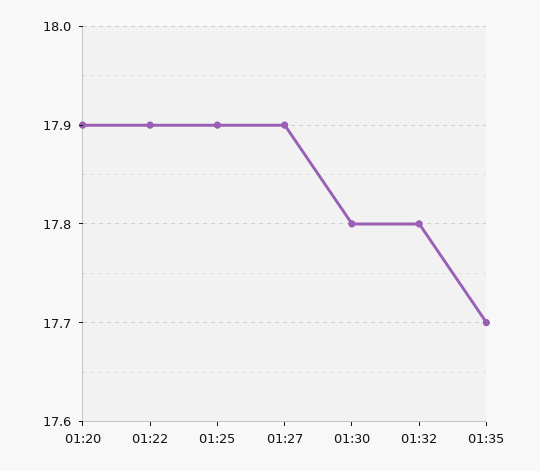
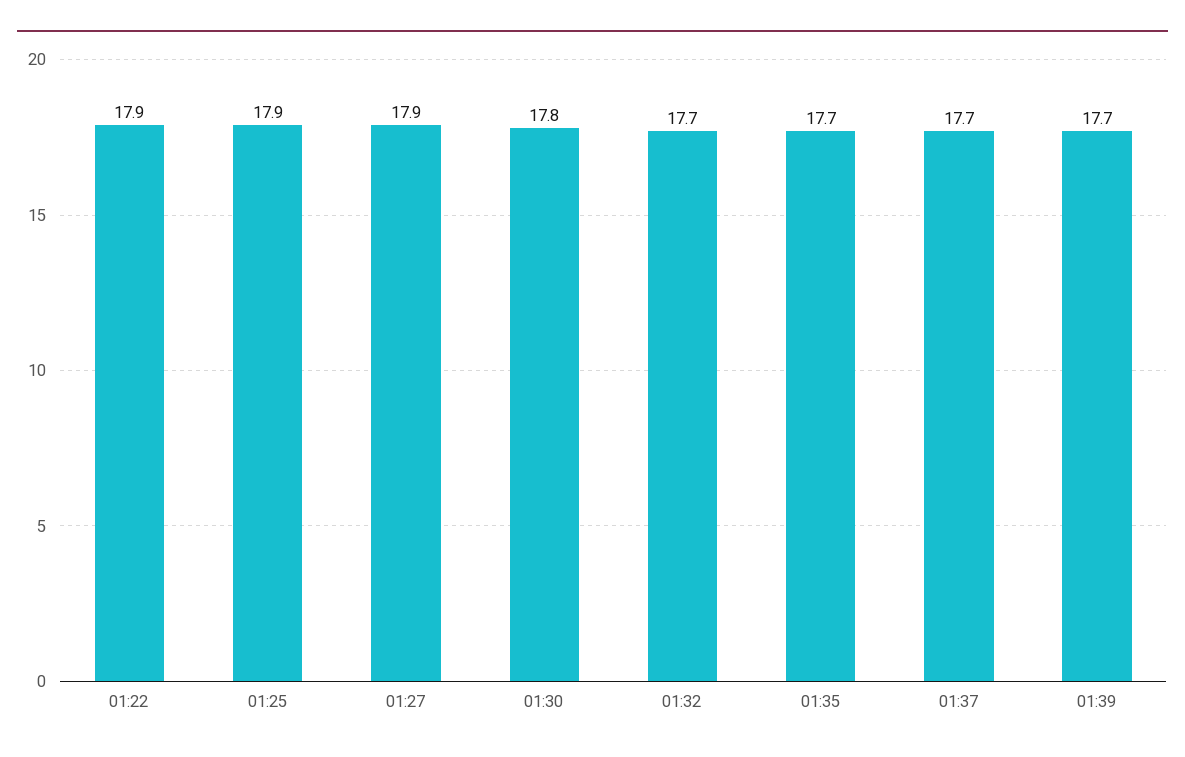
01:20: 17.9 -> none
01:32: 17.8 -> 17.7
01:37: none -> 17.7
01:39: none -> 17.7

